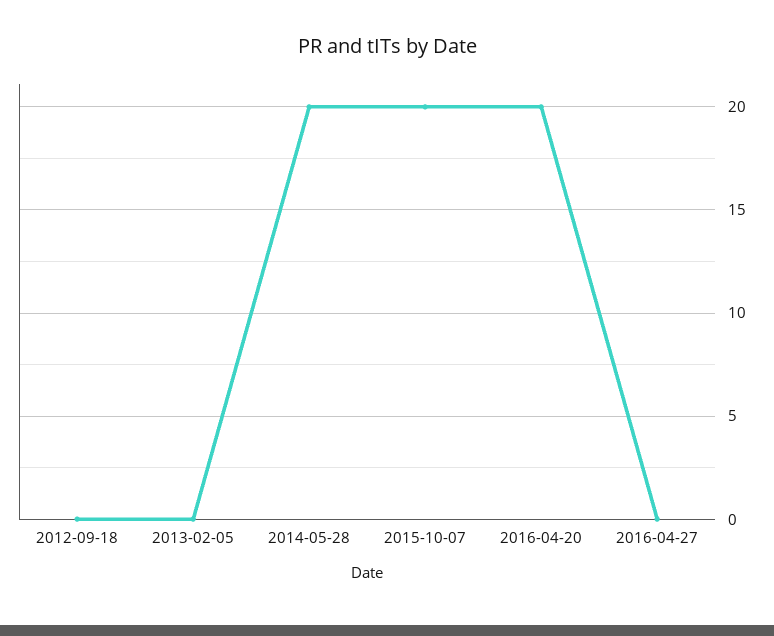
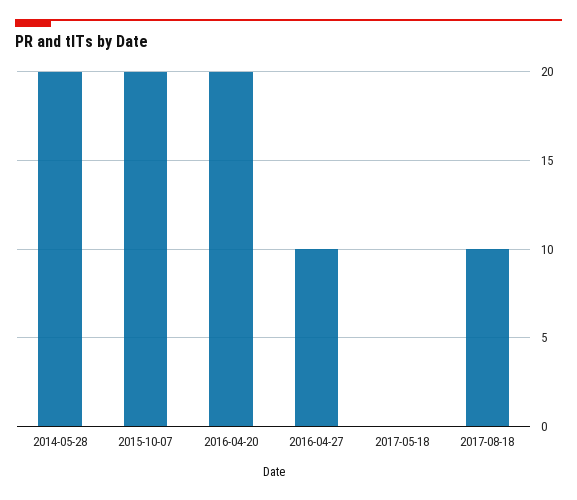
2012-09-18: 0 -> none
2013-02-05: 0 -> none
2016-04-27: 0 -> 10
2017-05-18: none -> 0
2017-08-18: none -> 10

